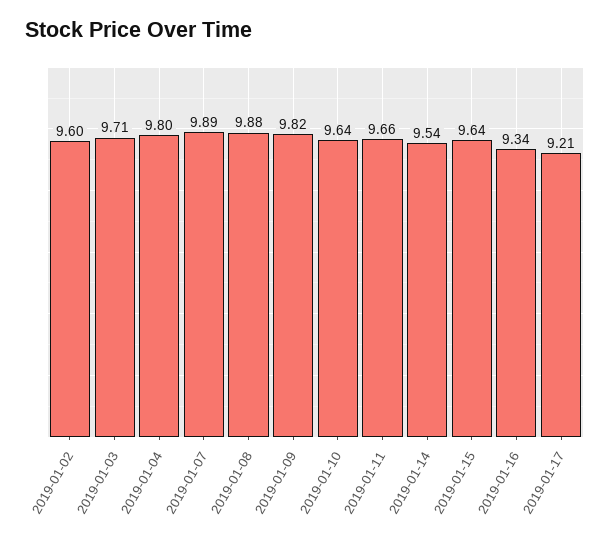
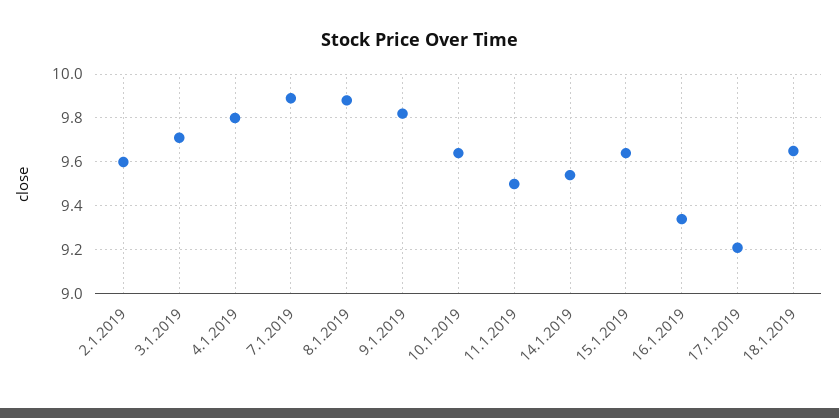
2019-01-11: 9.66 -> 9.5
18.1.2019: none -> 9.65

